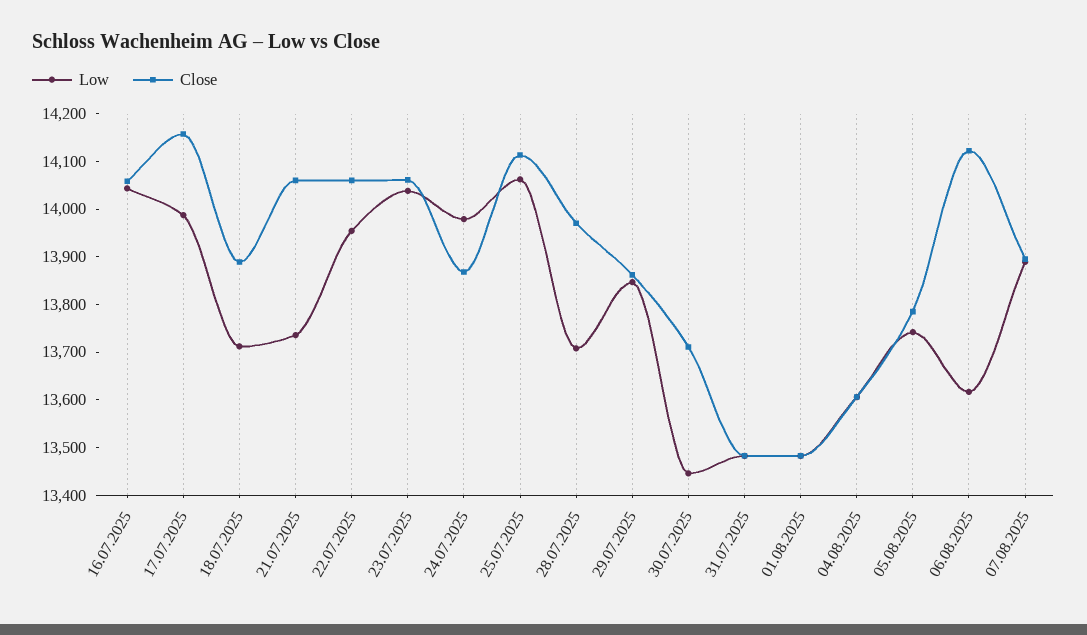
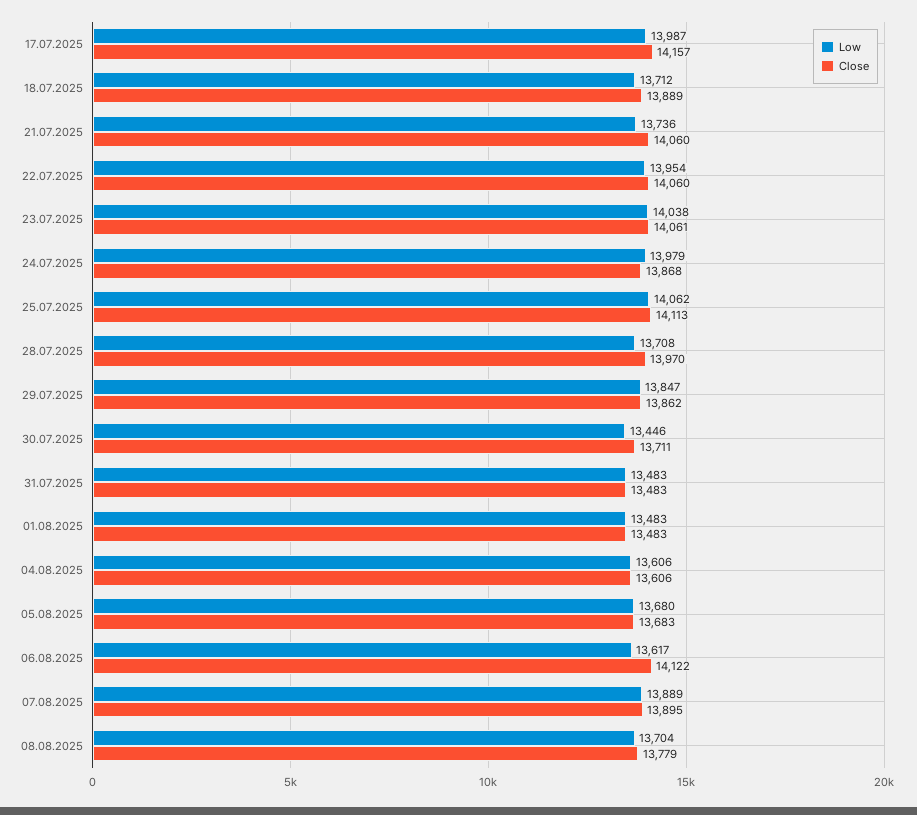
Low, 16.07.2025: 14040 -> none
Close, 16.07.2025: 14060 -> none
Low, 05.08.2025: 13740 -> 13680
Close, 05.08.2025: 13780 -> 13683
Low, 08.08.2025: none -> 13704
Close, 08.08.2025: none -> 13779

